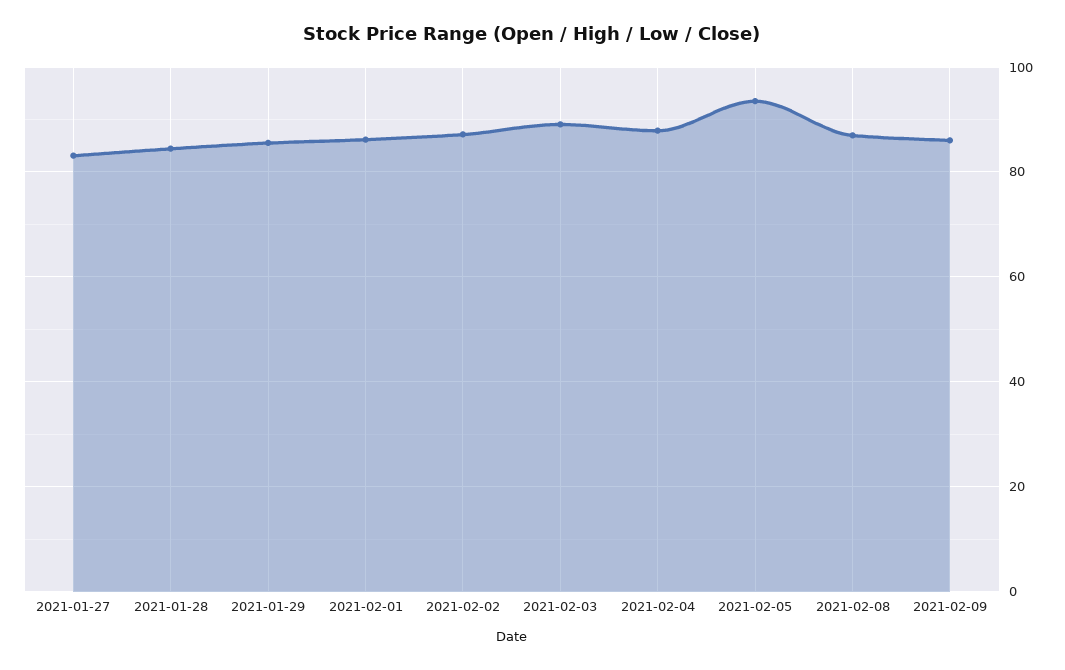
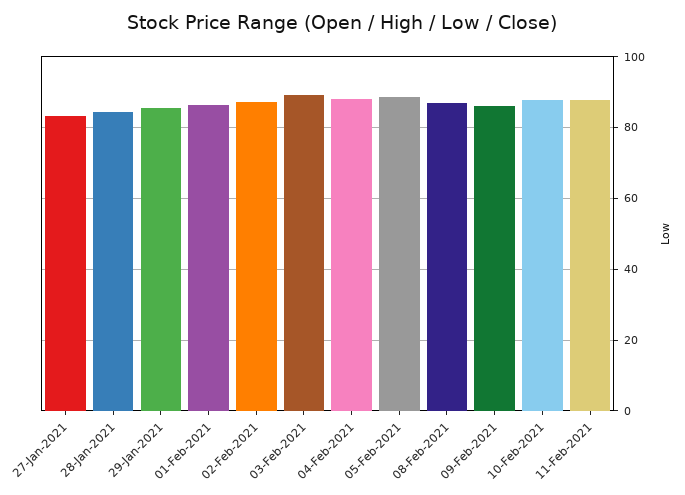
2021-02-05: 94 -> 88
10-Feb-2021: none -> 88
11-Feb-2021: none -> 88

